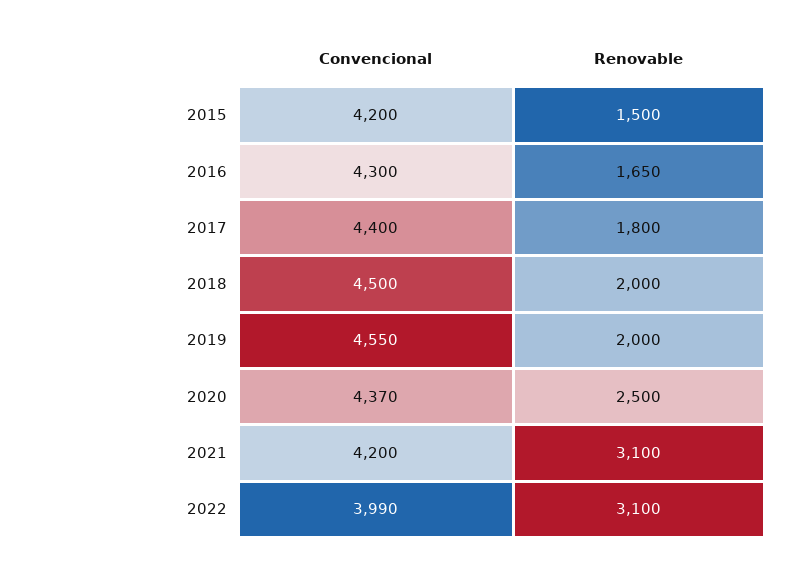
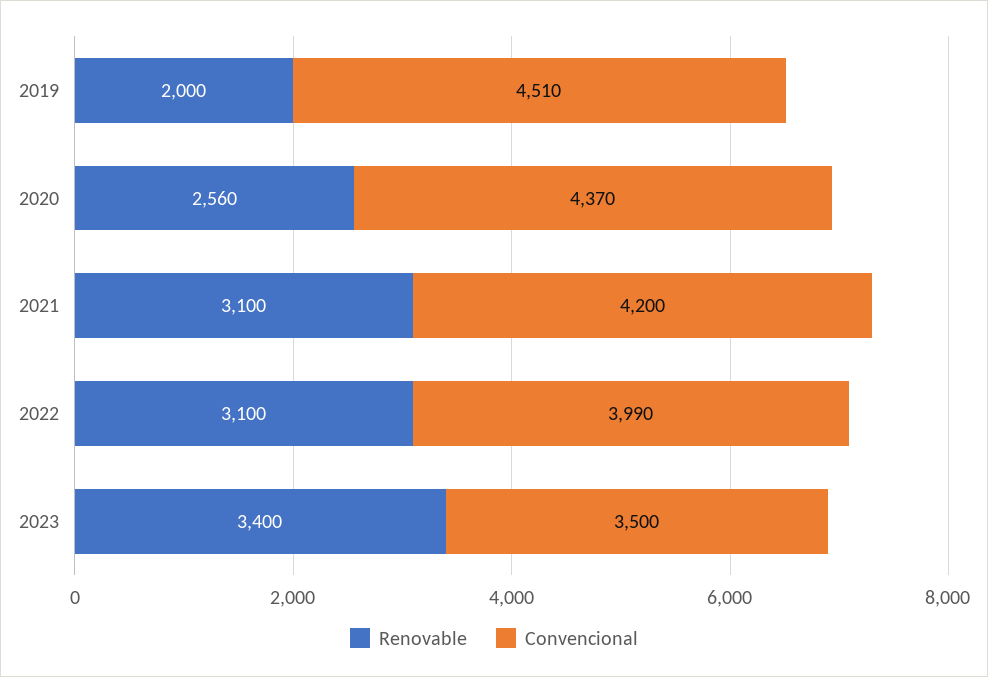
Convencional, 2015: 4200 -> none
Renovable, 2015: 1500 -> none
Convencional, 2016: 4300 -> none
Renovable, 2016: 1650 -> none
Convencional, 2017: 4400 -> none
Renovable, 2017: 1800 -> none
Convencional, 2018: 4500 -> none
Renovable, 2018: 2000 -> none
Convencional, 2019: 4550 -> 4510
Renovable, 2020: 2500 -> 2560
Renovable, 2023: none -> 3400
Convencional, 2023: none -> 3500

